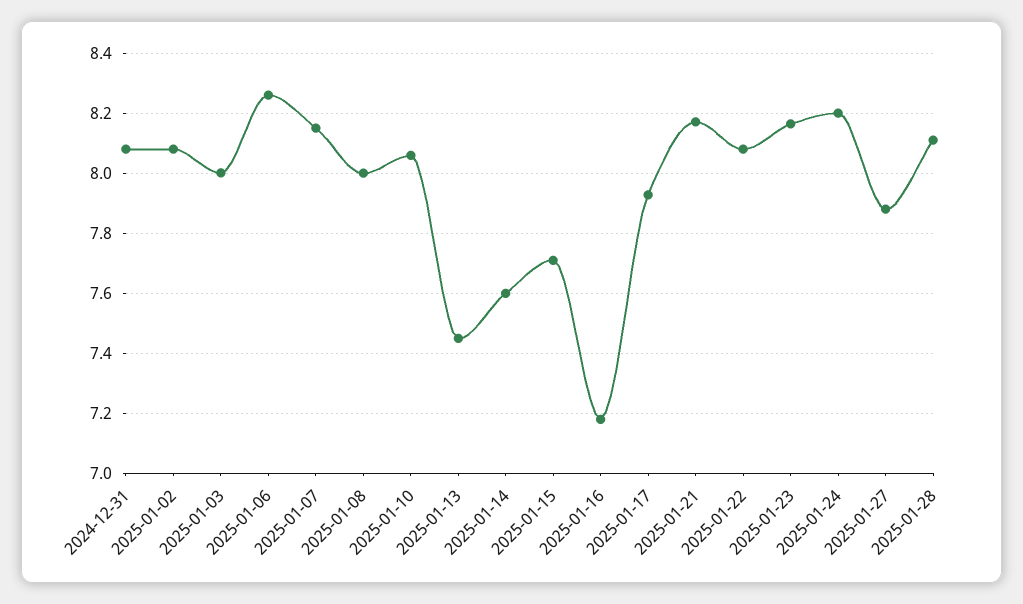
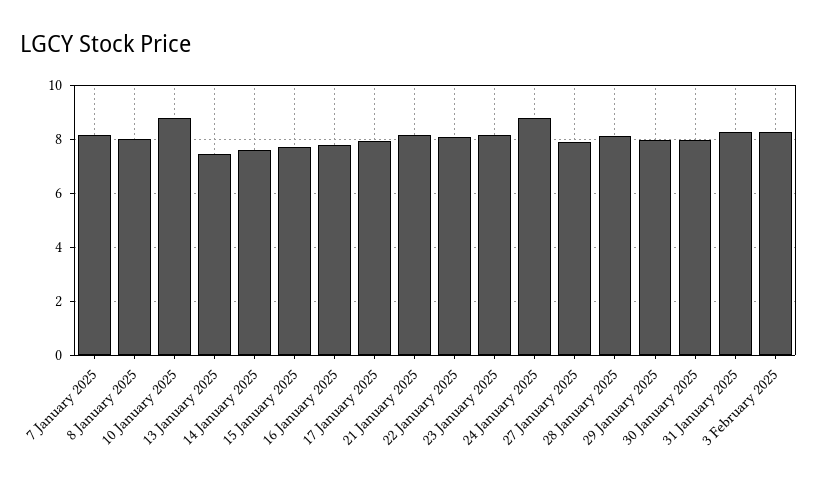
2024-12-31: 8.08 -> none
2025-01-02: 8.08 -> none
2025-01-03: 8 -> none
2025-01-06: 8.26 -> none
2025-01-10: 8.06 -> 8.75
2025-01-16: 7.18 -> 7.75
2025-01-24: 8.2 -> 8.75
29 January 2025: none -> 8
30 January 2025: none -> 8
31 January 2025: none -> 8.25
3 February 2025: none -> 8.25

